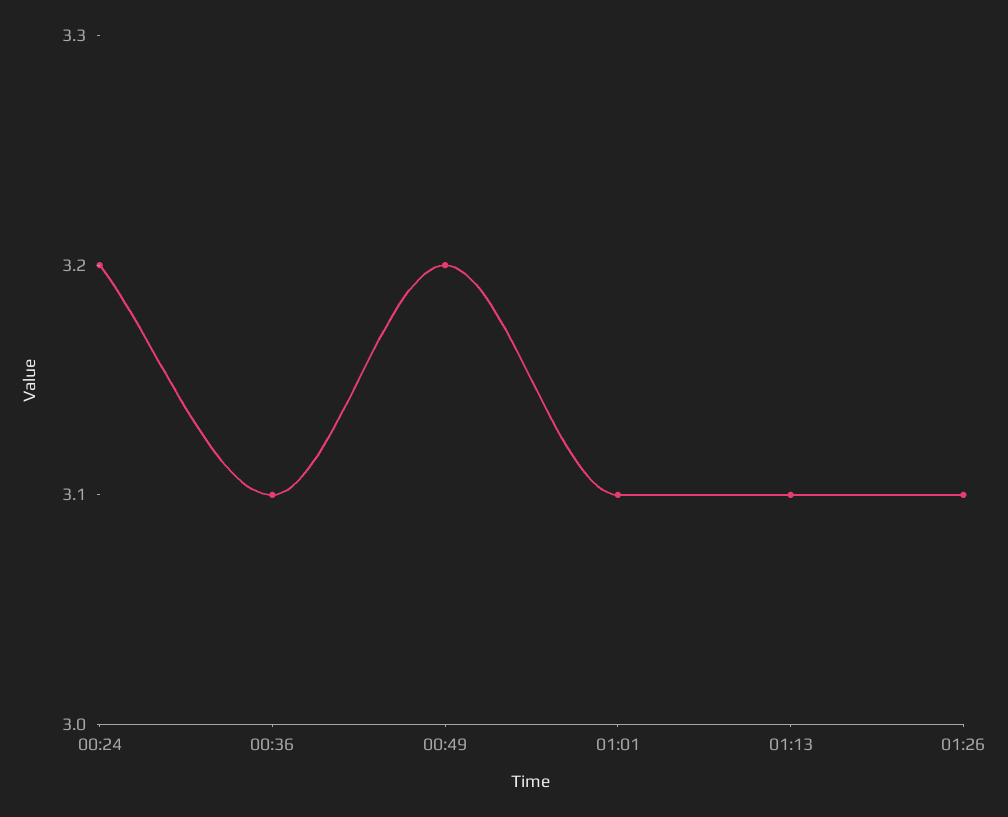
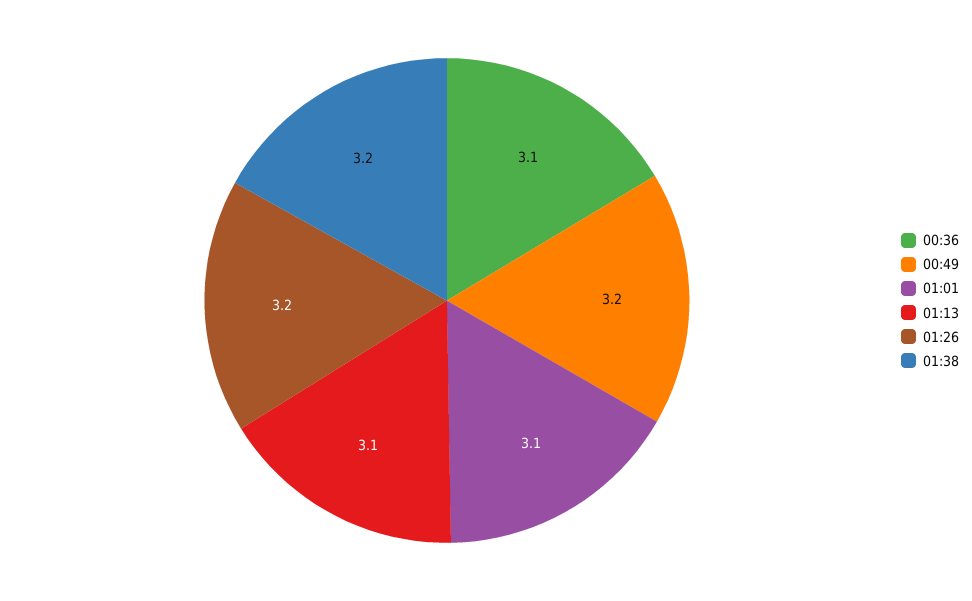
00:24: 3.2 -> none
01:26: 3.1 -> 3.2
01:38: none -> 3.2

